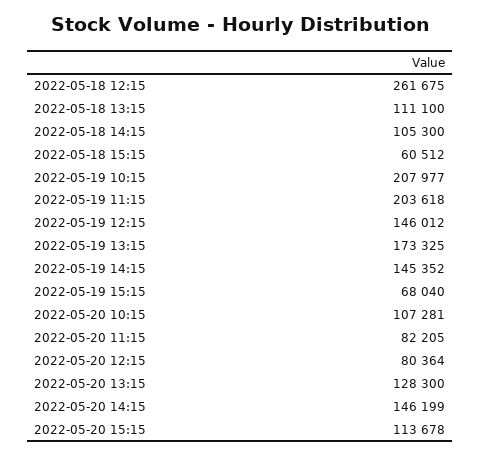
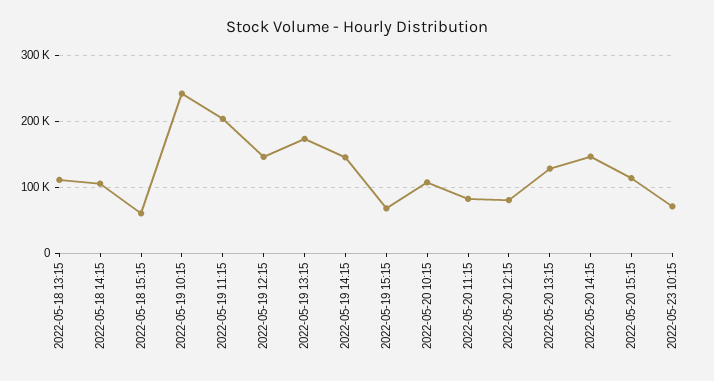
2022-05-18 12:15: 261675 -> none
2022-05-19 10:15: 207977 -> 240000
2022-05-23 10:15: none -> 70000

